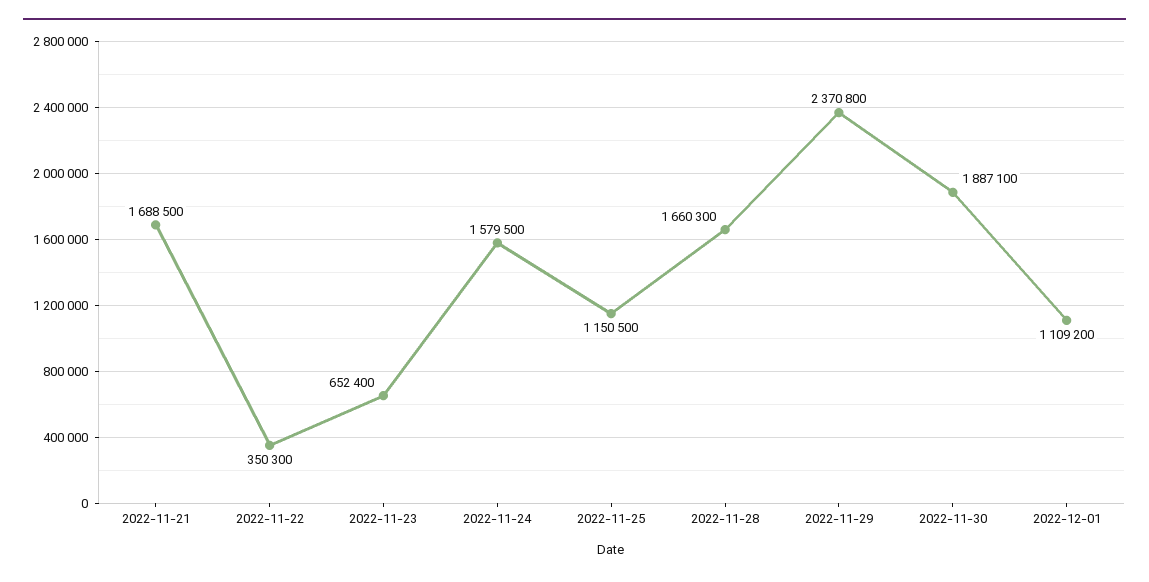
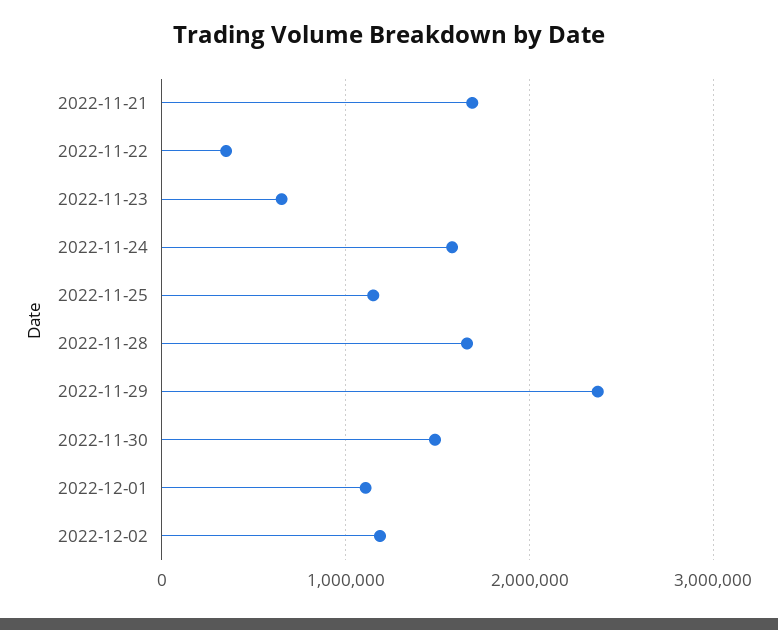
2022-11-30: 1887100 -> 1500000
2022-12-02: none -> 1200000

